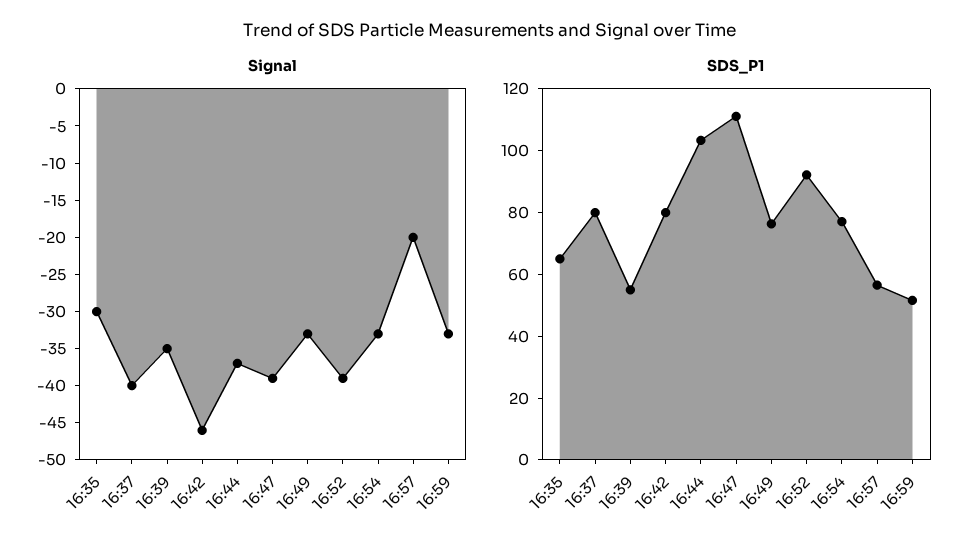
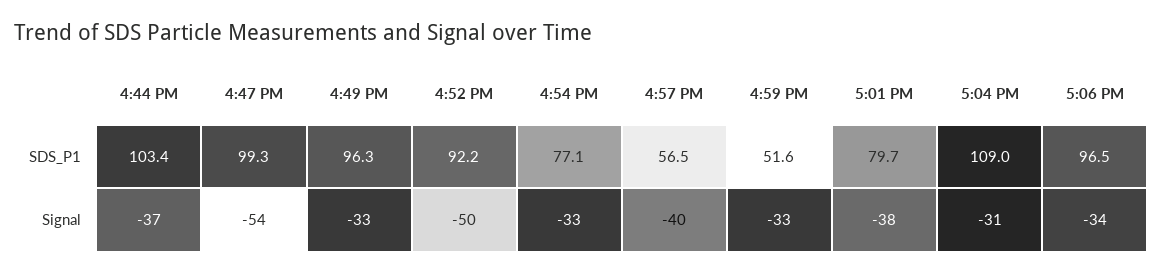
Signal, 16:35: -30 -> none
Signal, 16:37: -40 -> none
Signal, 16:39: -35 -> none
Signal, 16:42: -45 -> none
Signal, 16:47: -40 -> -54
Signal, 16:52: -40 -> -50
Signal, 16:57: -20 -> -40
SDS_P1, 16:35: 65 -> none
SDS_P1, 16:37: 80 -> none
SDS_P1, 16:39: 55 -> none
SDS_P1, 16:42: 80 -> none
SDS_P1, 16:47: 110 -> 99.3
SDS_P1, 16:49: 75 -> 96.3
SDS_P1, 5:01 PM: none -> 79.7
SDS_P1, 5:04 PM: none -> 109
SDS_P1, 5:06 PM: none -> 96.5
Signal, 5:01 PM: none -> -38
Signal, 5:04 PM: none -> -31
Signal, 5:06 PM: none -> -34

